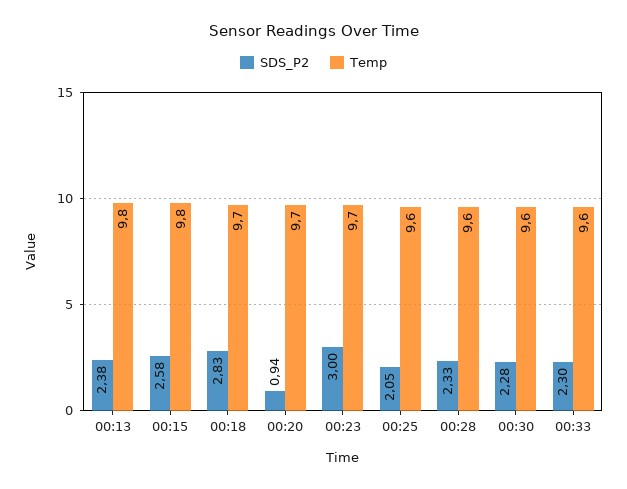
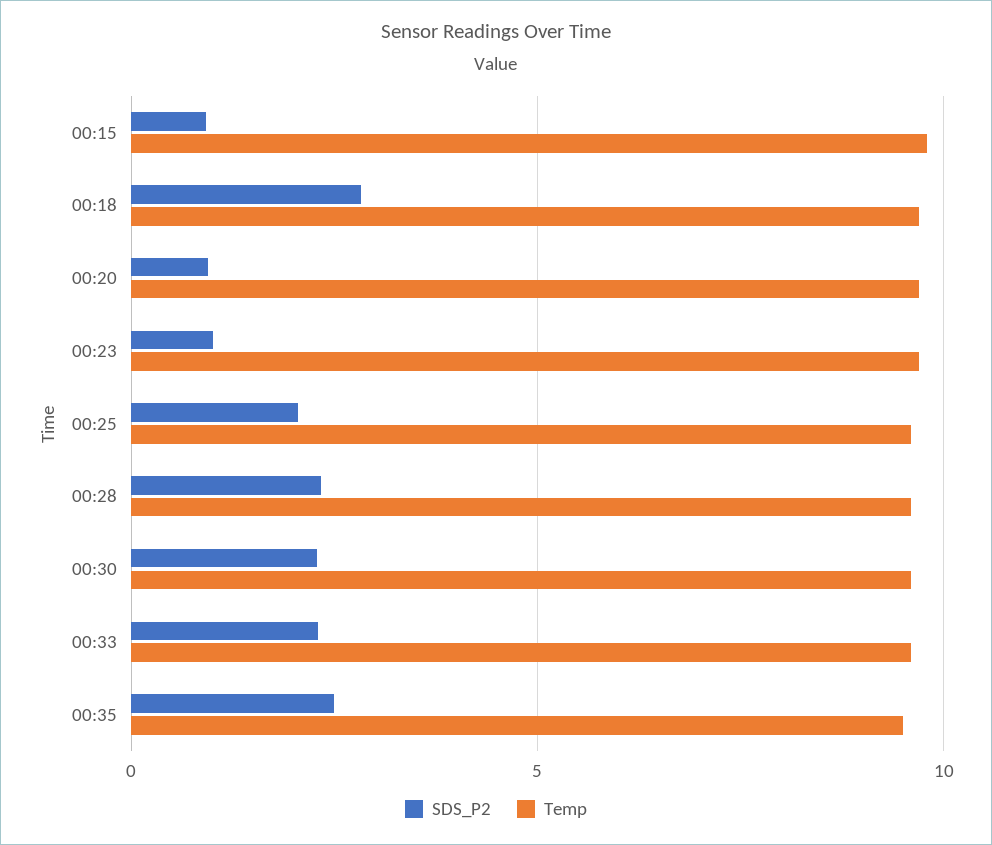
SDS_P2, 00:13: 2.38 -> none
Temp, 00:13: 9.8 -> none
SDS_P2, 00:15: 2.58 -> 1
SDS_P2, 00:23: 3 -> 1
SDS_P2, 00:35: none -> 2.5
Temp, 00:35: none -> 9.5

